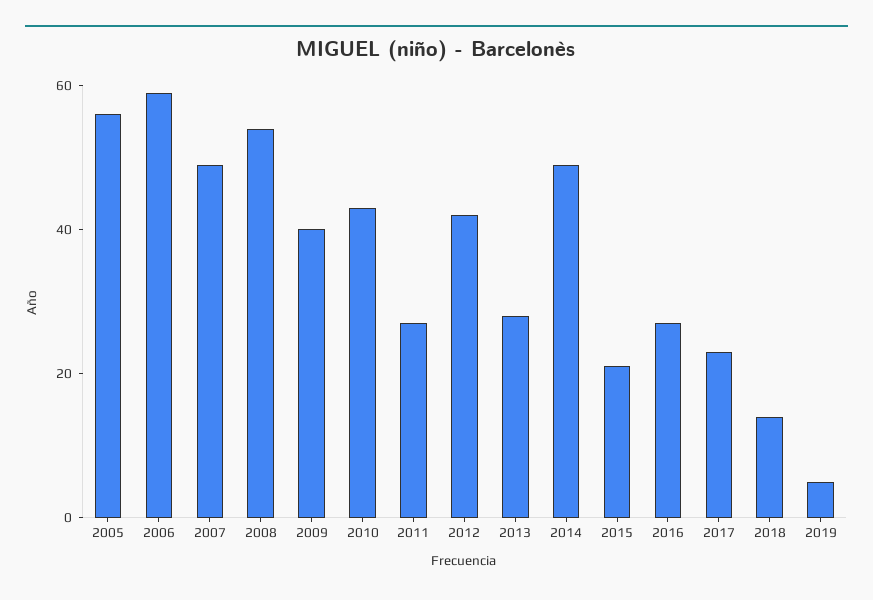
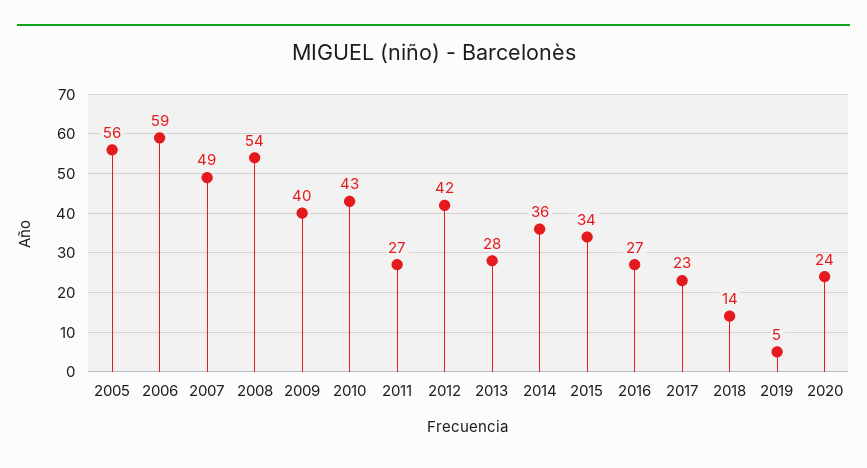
2014: 50 -> 36
2015: 20 -> 34
2020: none -> 24

